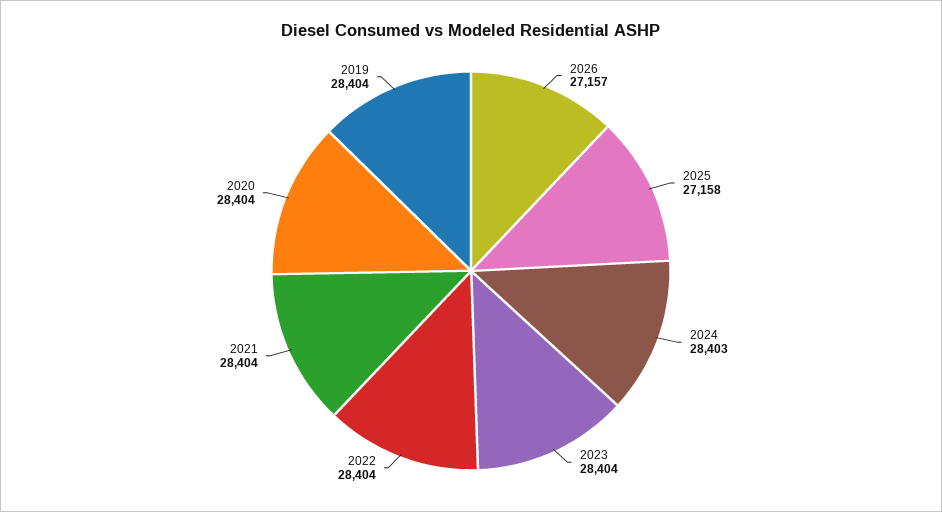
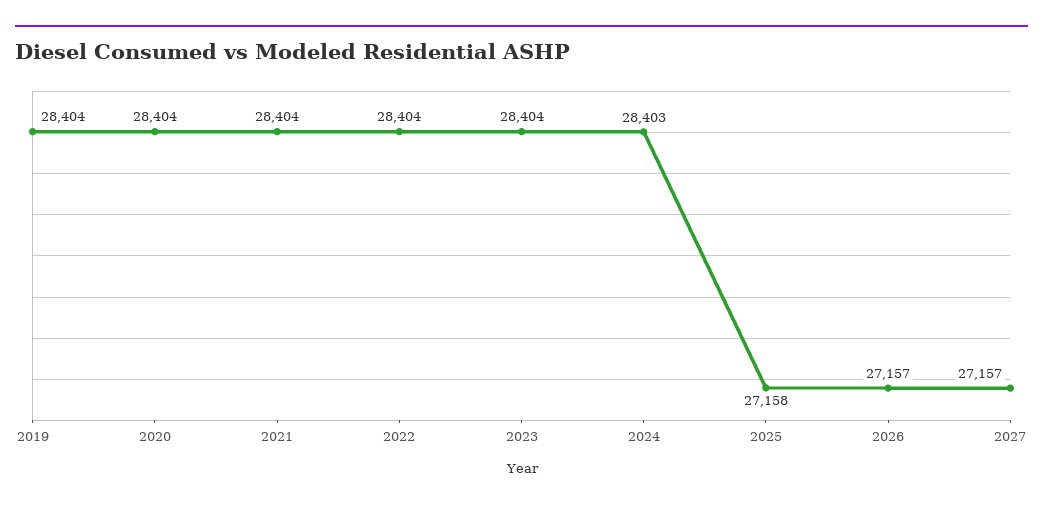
2027: none -> 27157

